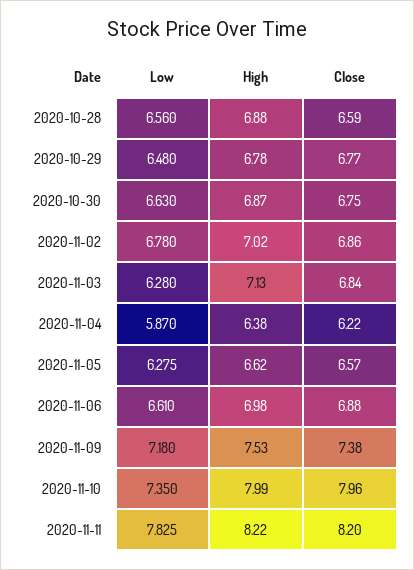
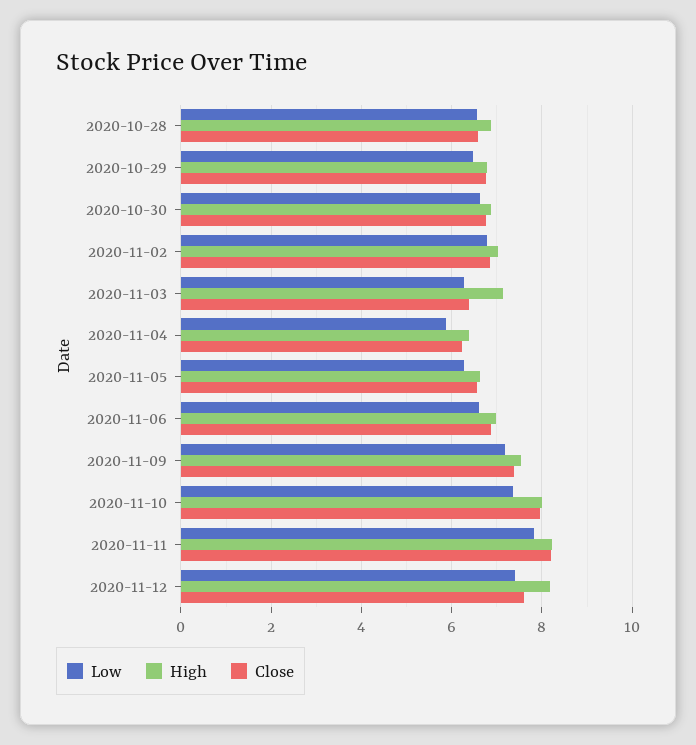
Close, 2020-11-03: 6.84 -> 6.4
Low, 2020-11-12: none -> 7.4
High, 2020-11-12: none -> 8.2
Close, 2020-11-12: none -> 7.6

